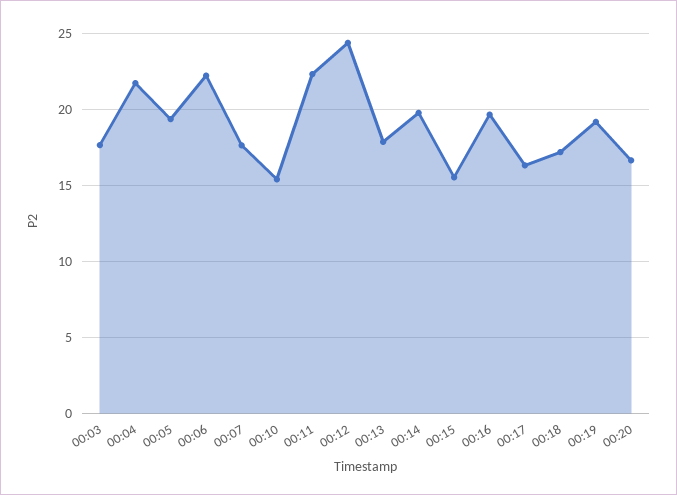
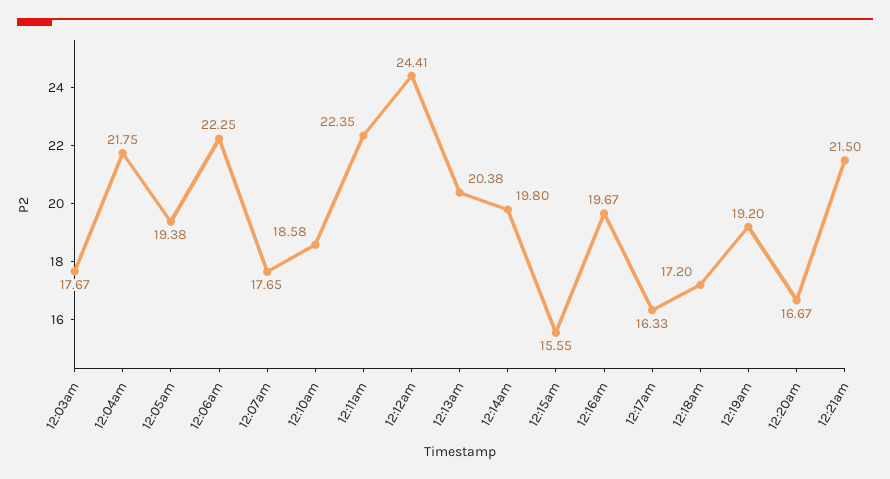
00:10: 15.5 -> 18.58
00:13: 18 -> 20.38
12:21am: none -> 21.5

